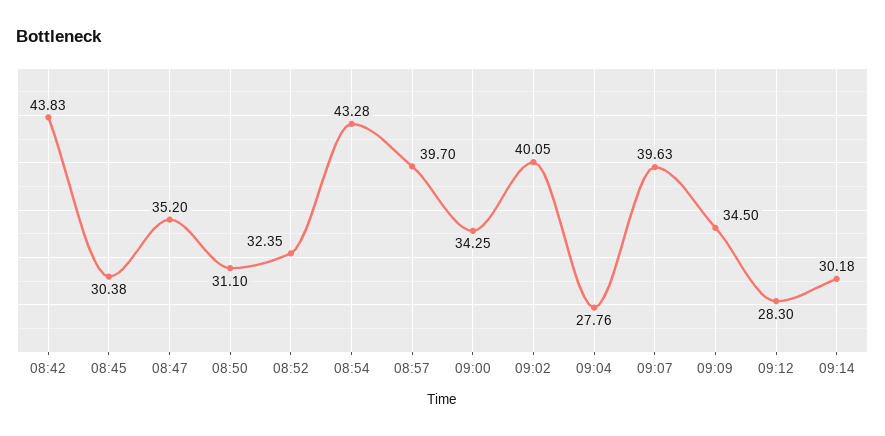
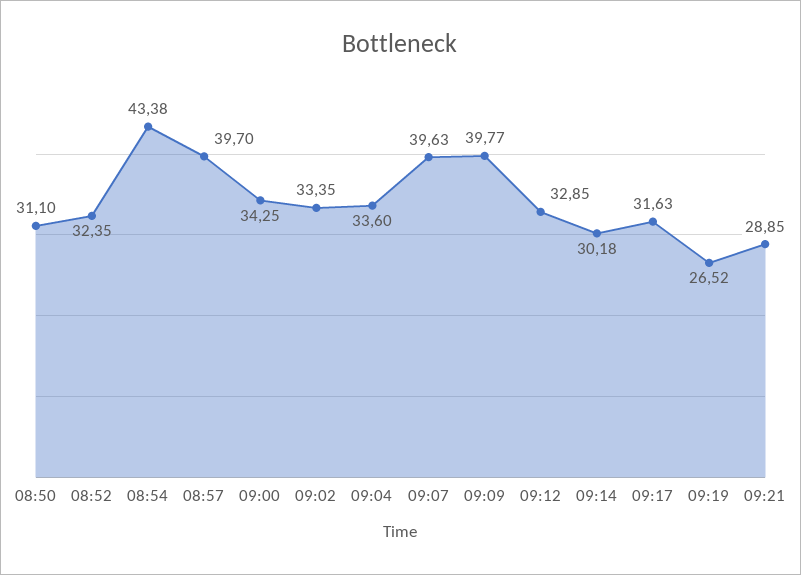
08:42: 43.83 -> none
08:45: 30.38 -> none
08:47: 35.2 -> none
08:54: 43.28 -> 43.38
09:02: 40.05 -> 33.35
09:04: 27.76 -> 33.6
09:09: 34.5 -> 39.77
09:12: 28.3 -> 32.85
09:17: none -> 31.63
09:19: none -> 26.52
09:21: none -> 28.85

